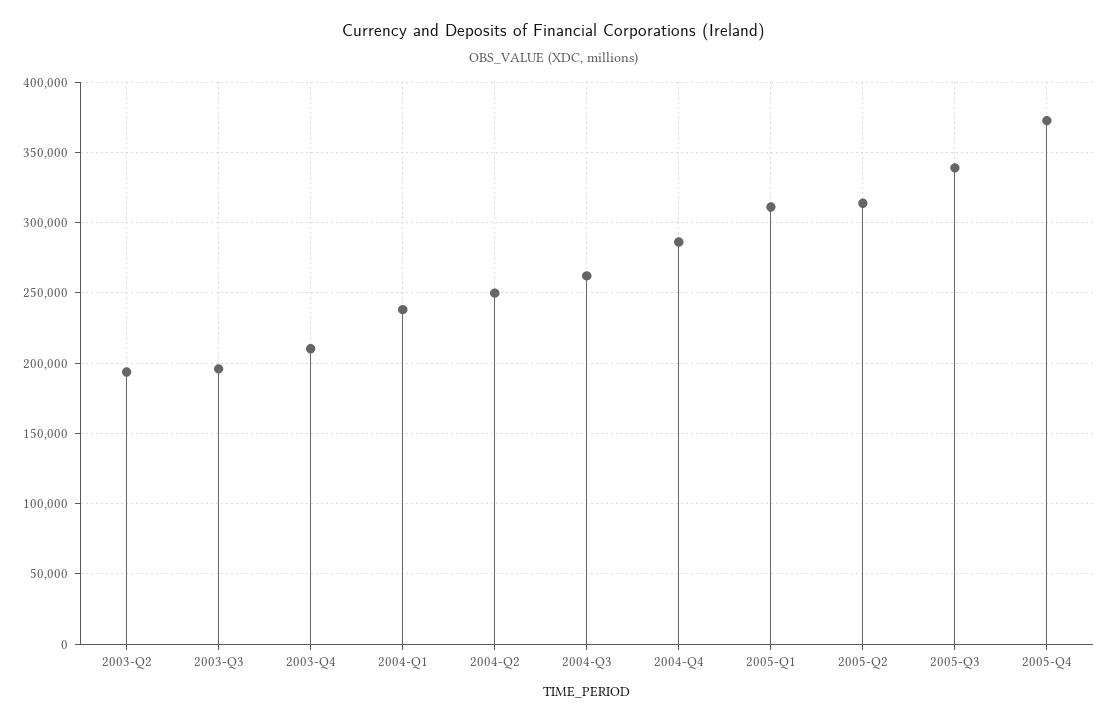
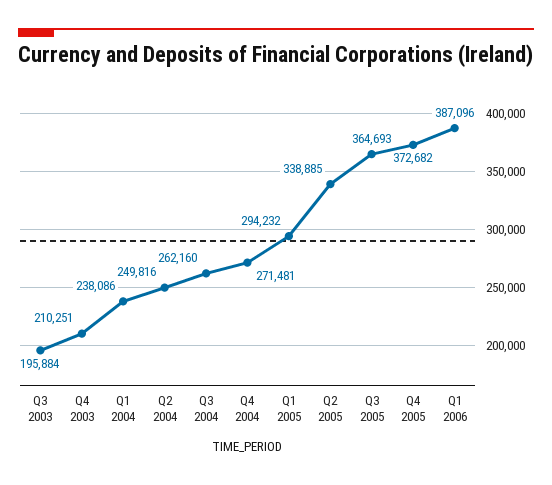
2003-Q2: 195000 -> none
2004-Q4: 285000 -> 271481
2005-Q1: 310000 -> 294232
2005-Q2: 315000 -> 338885
2005-Q3: 340000 -> 364693
Q1 2006: none -> 387096

